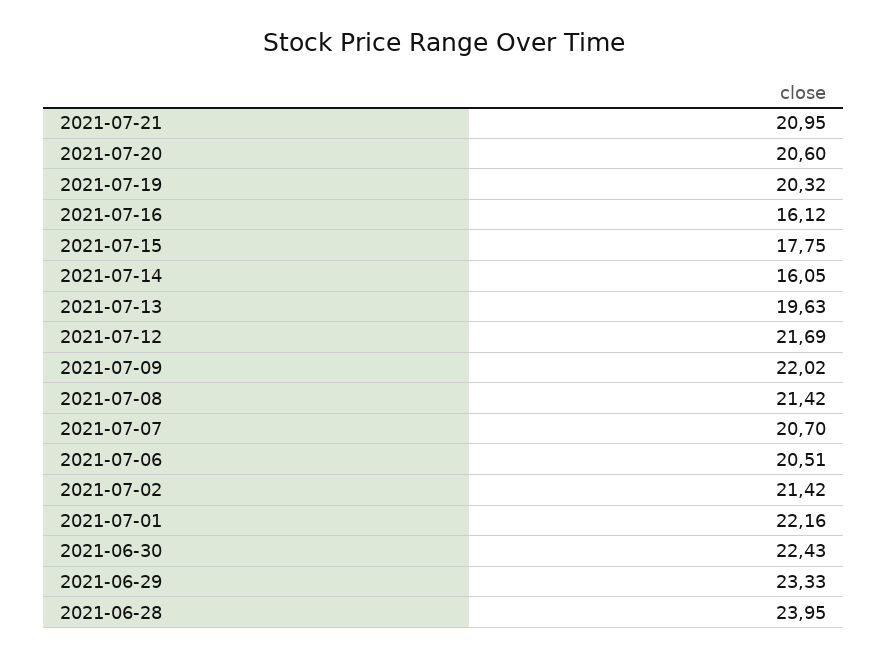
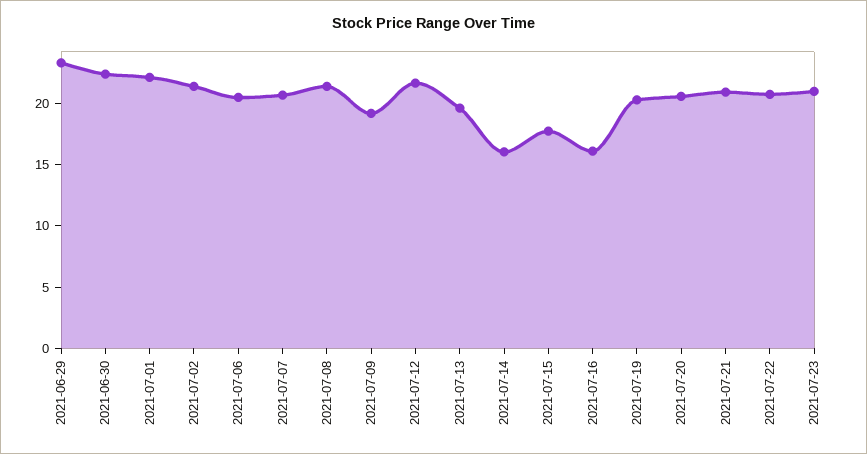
2021-07-09: 22.02 -> 19
2021-06-28: 23.95 -> none
2021-07-22: none -> 21
2021-07-23: none -> 21

